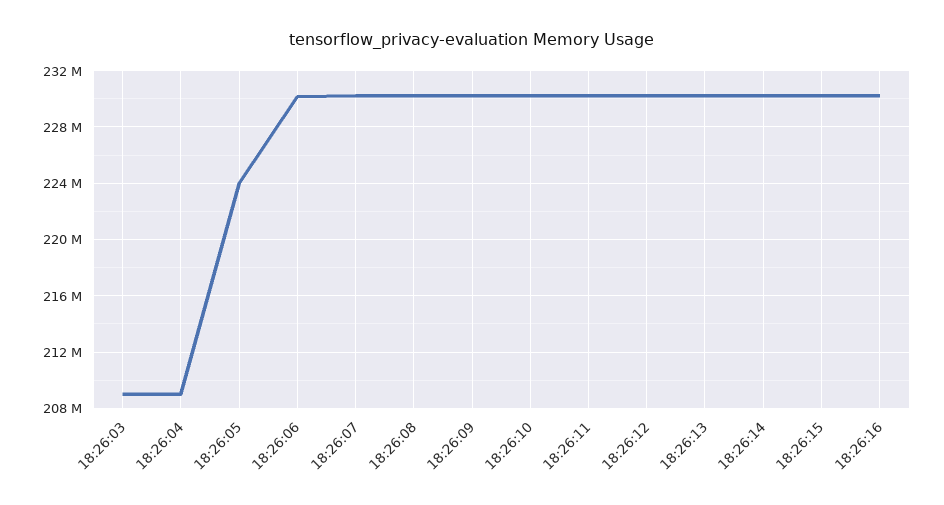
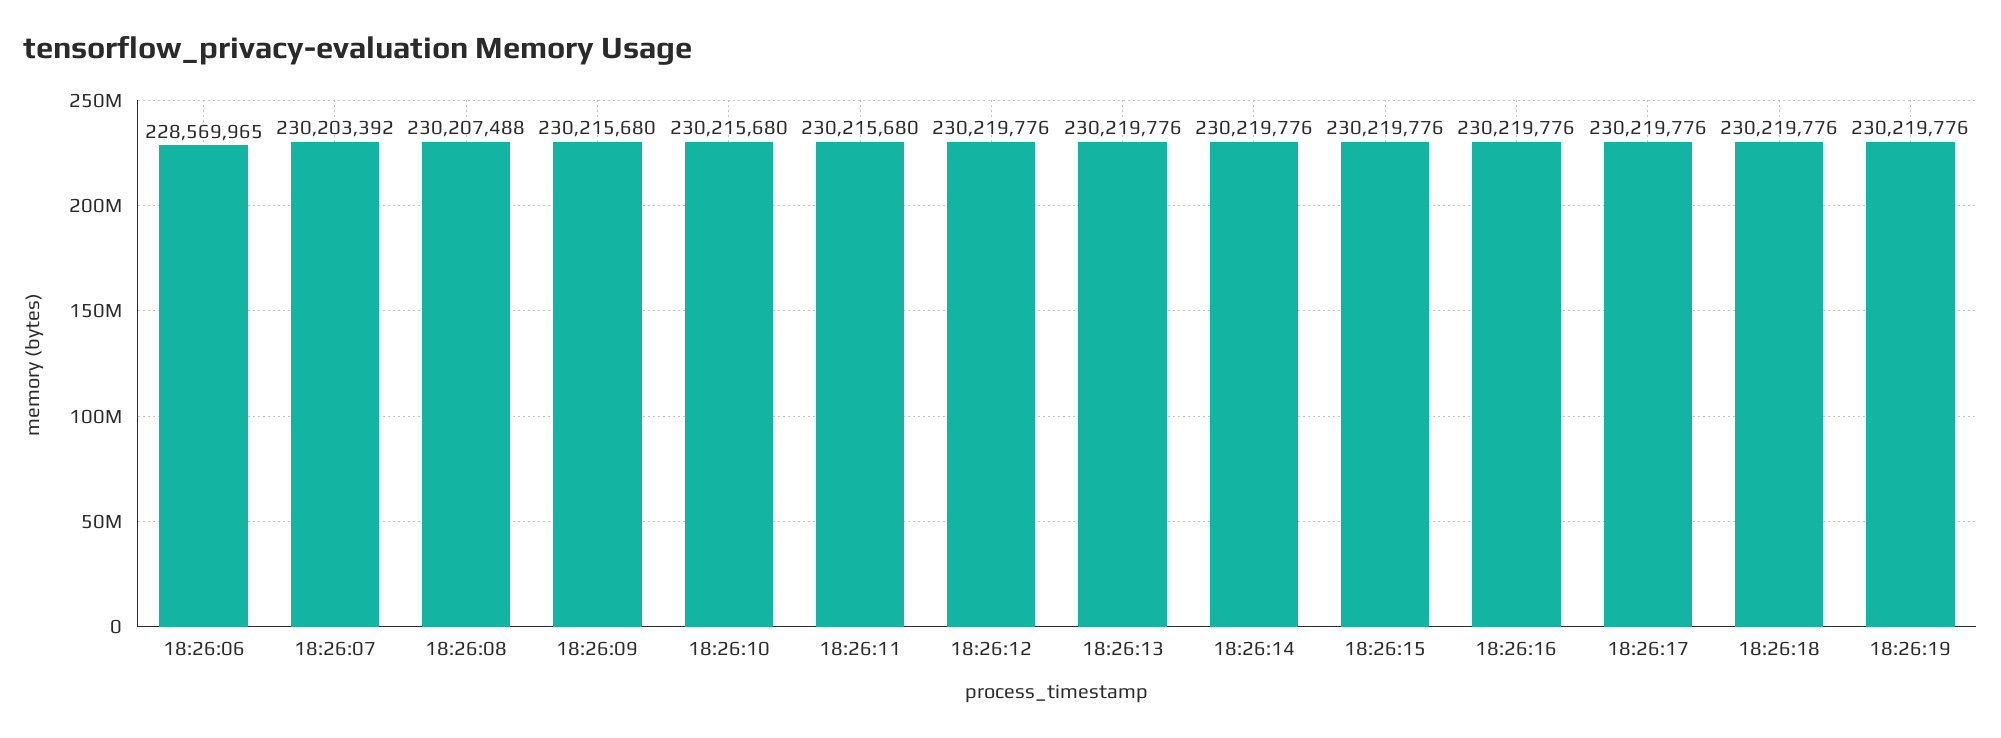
18:26:03: 209000000 -> none
18:26:04: 209000000 -> none
18:26:05: 224000000 -> none
18:26:06: 230000000 -> 228569965
18:26:17: none -> 230219776
18:26:18: none -> 230219776
18:26:19: none -> 230219776

